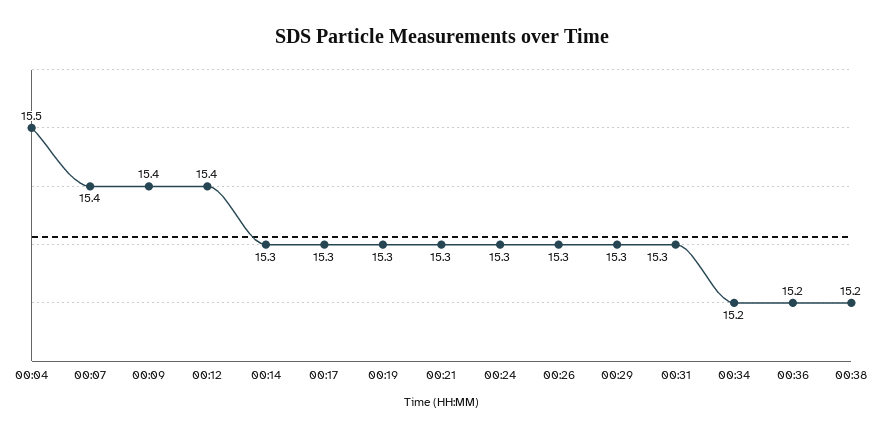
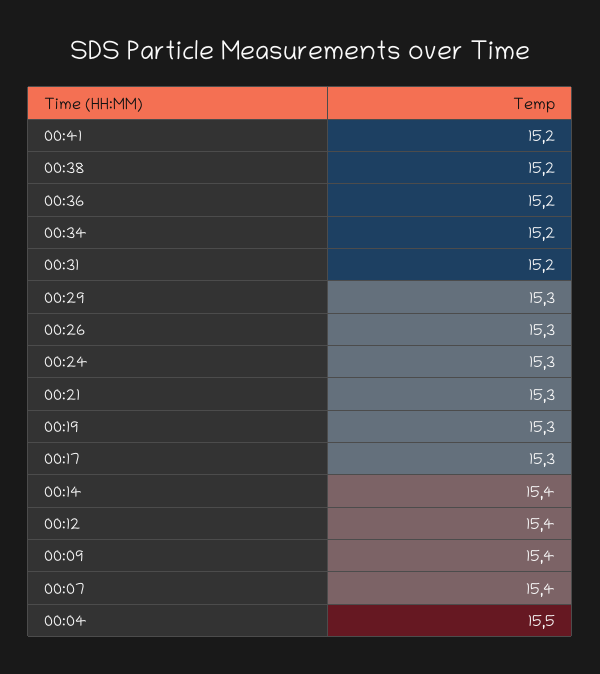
00:14: 15.3 -> 15.4
00:31: 15.3 -> 15.2
00:41: none -> 15.2

